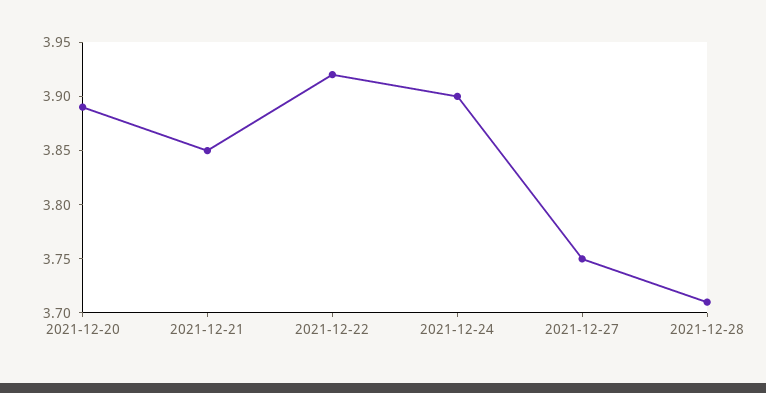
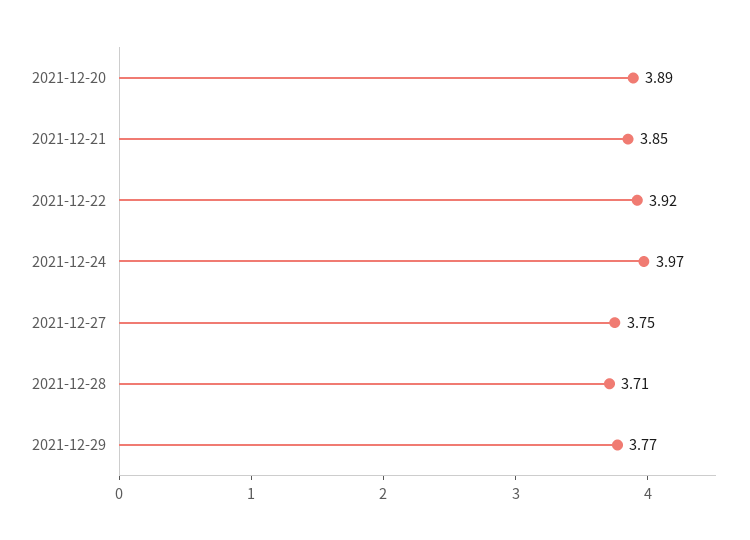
2021-12-24: 3.9 -> 3.97
2021-12-29: none -> 3.77

